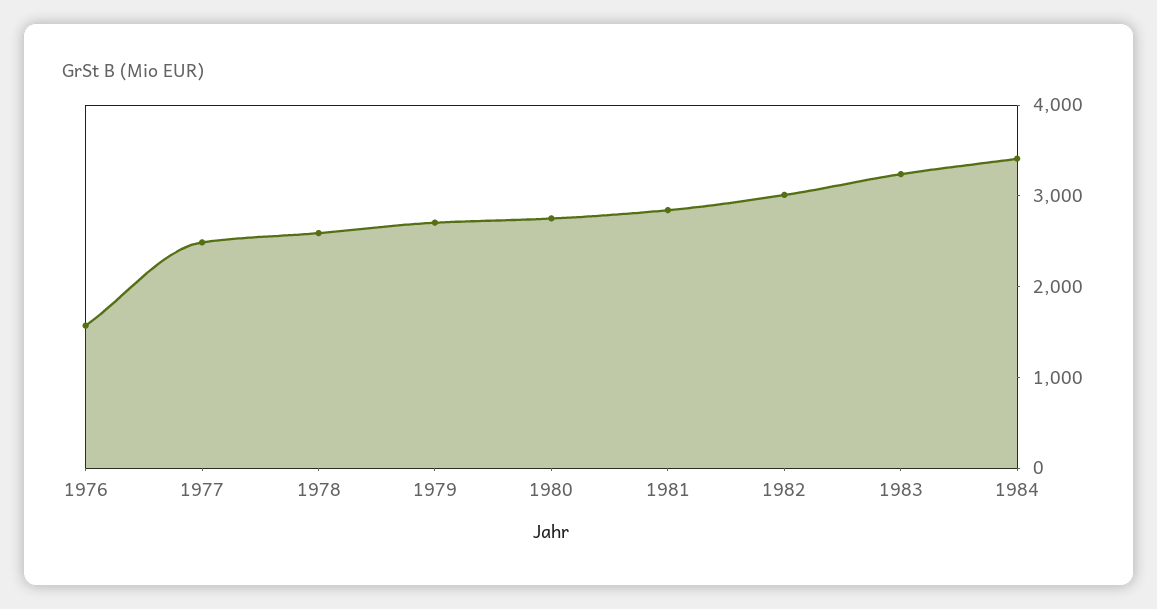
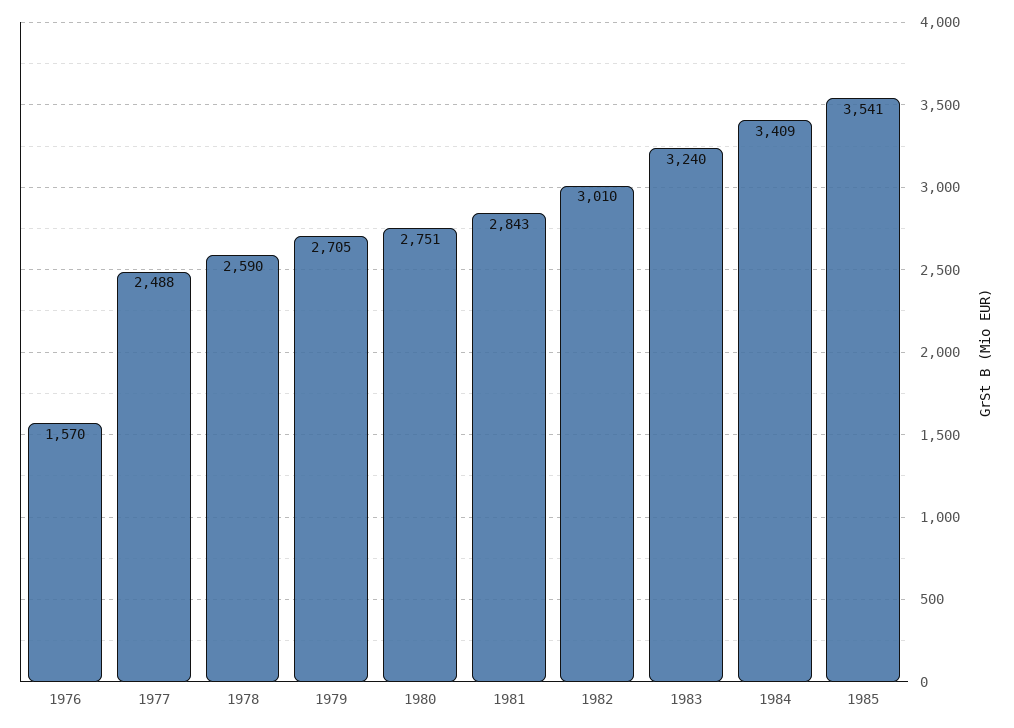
1985: none -> 3541

